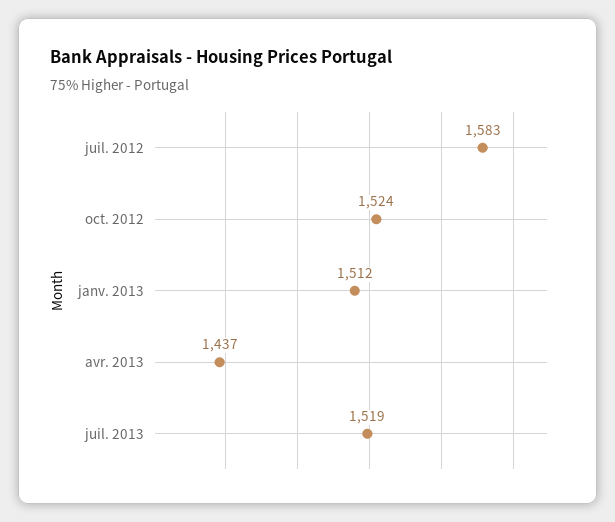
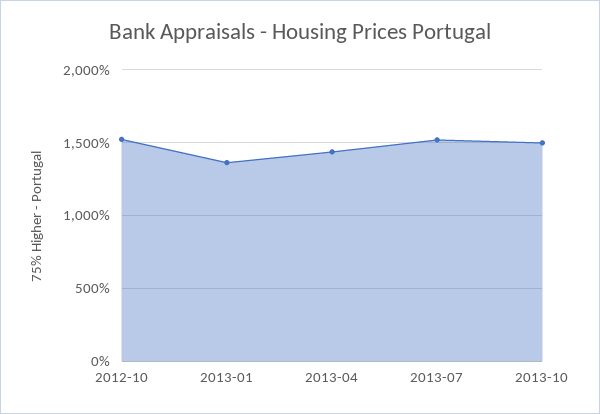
juil. 2012: 1583 -> none
janv. 2013: 1512 -> 1350
2013-10: none -> 1500

